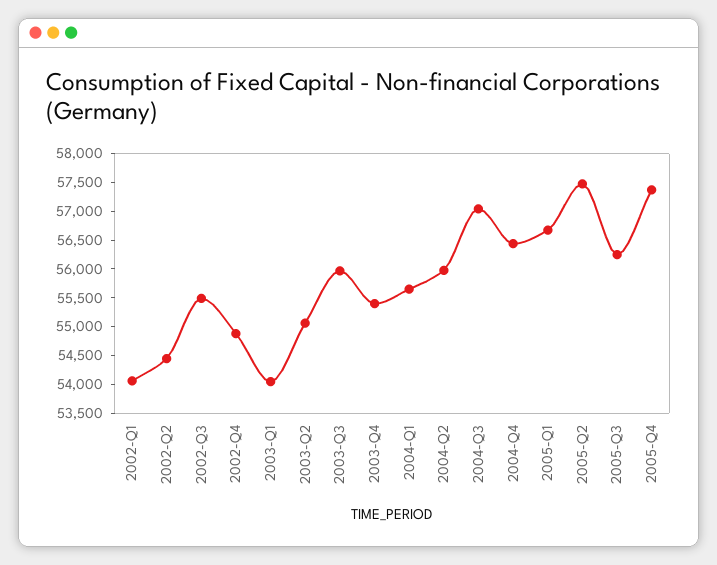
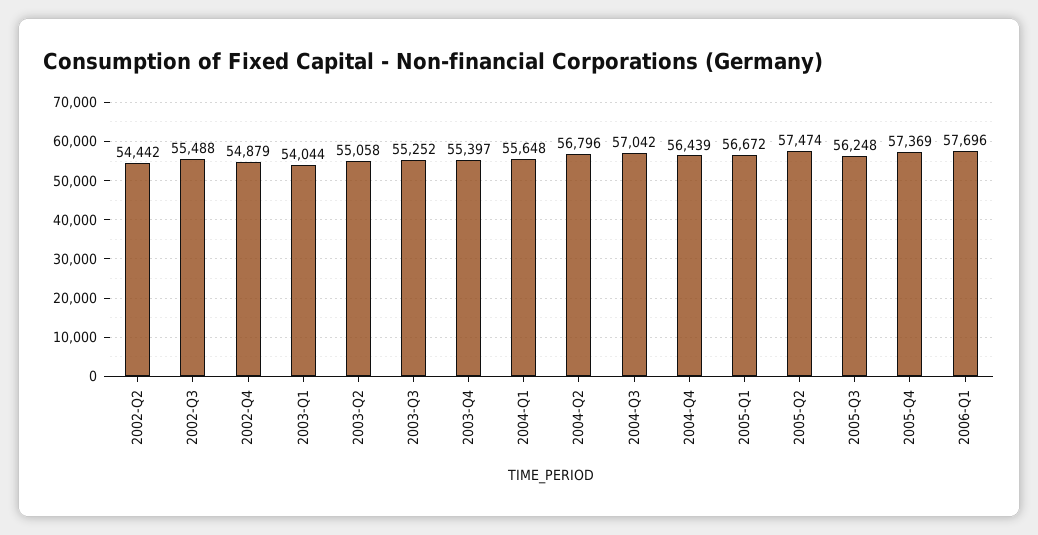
2002-Q1: 54000 -> none
2003-Q3: 56000 -> 55252
2004-Q2: 56000 -> 56796
2006-Q1: none -> 57696

